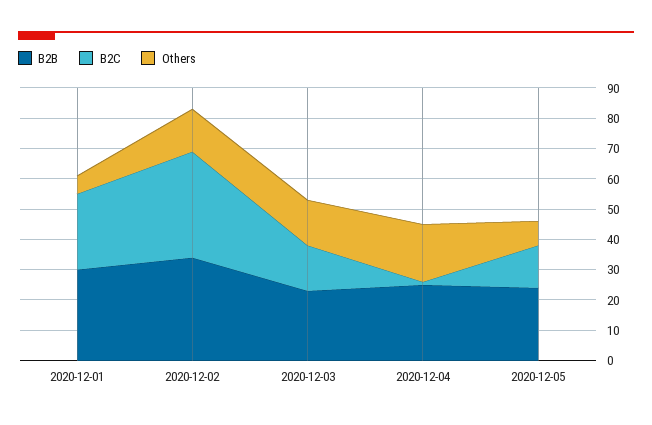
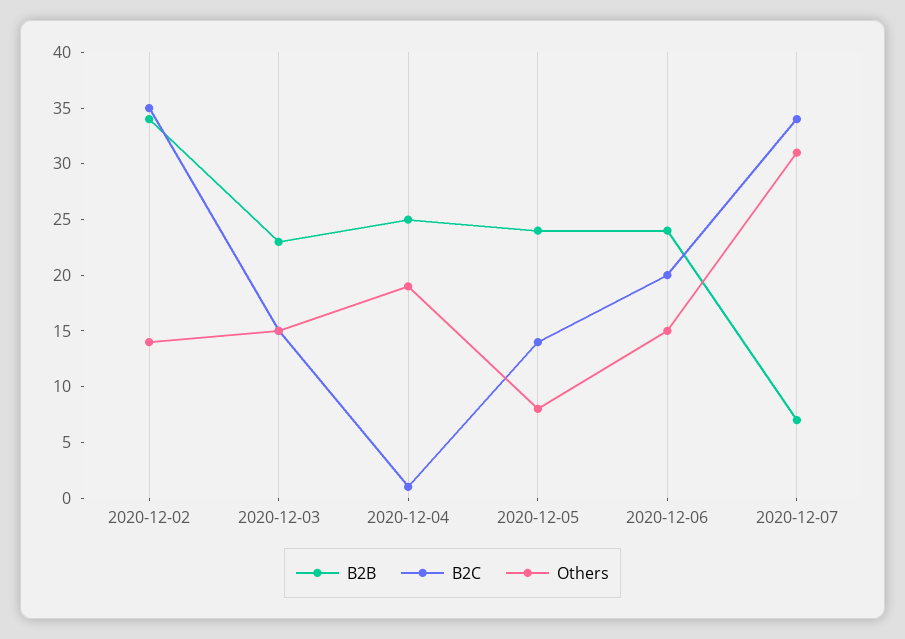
B2B, 2020-12-01: 30 -> none
B2C, 2020-12-01: 25 -> none
Others, 2020-12-01: 5 -> none
B2B, 2020-12-06: none -> 24
B2C, 2020-12-06: none -> 20
Others, 2020-12-06: none -> 15
B2B, 2020-12-07: none -> 7
B2C, 2020-12-07: none -> 34
Others, 2020-12-07: none -> 31

